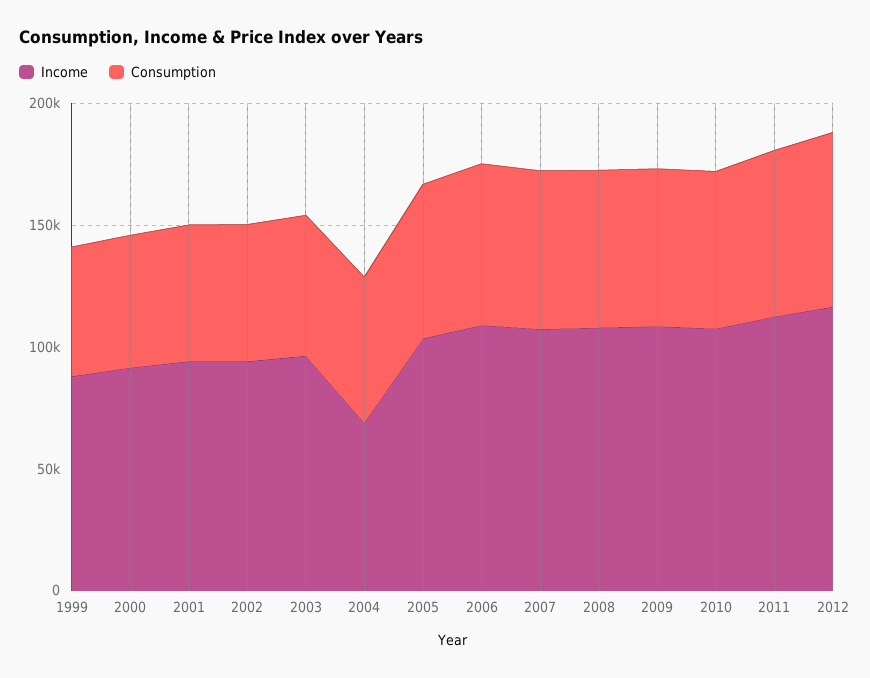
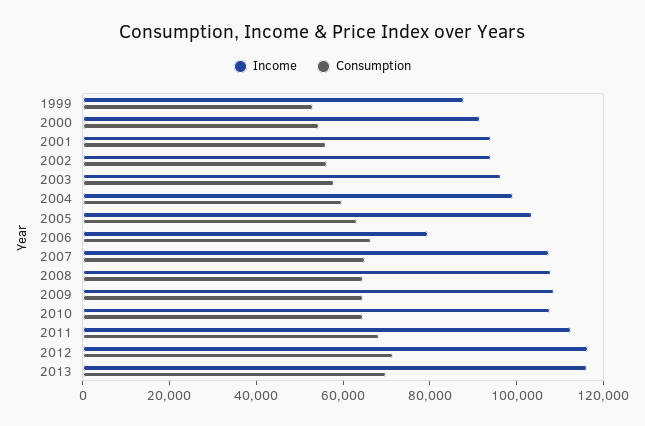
Income, 2004: 70000 -> 100000
Income, 2006: 110000 -> 80000
Income, 2013: none -> 115000
Consumption, 2013: none -> 70000

